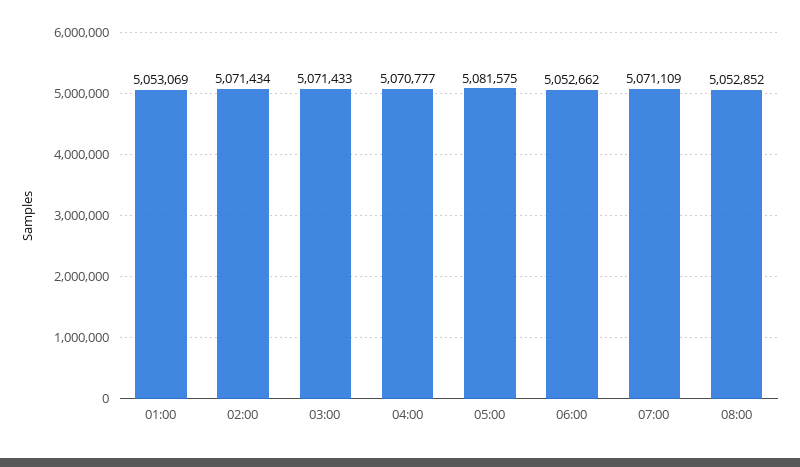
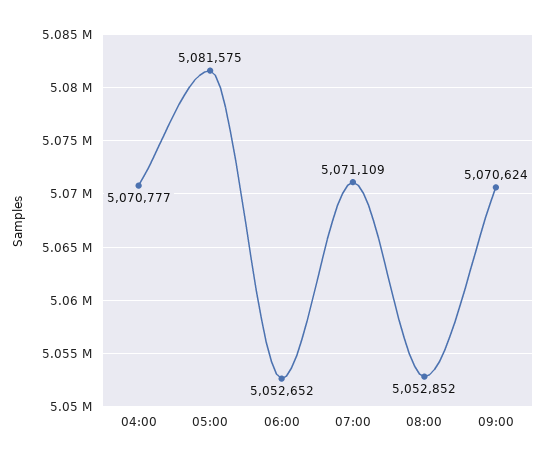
01:00: 5053069 -> none
02:00: 5071434 -> none
03:00: 5071433 -> none
06:00: 5052662 -> 5052652
09:00: none -> 5070624

